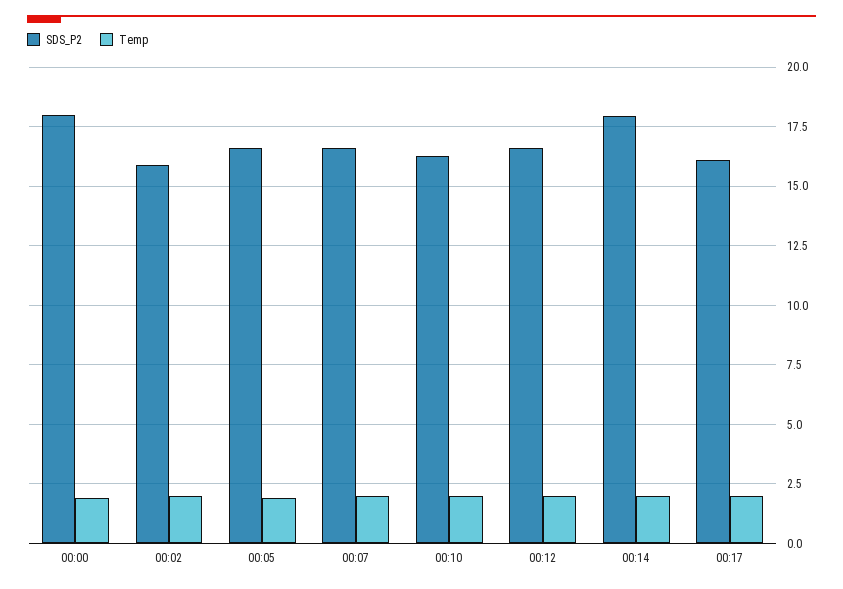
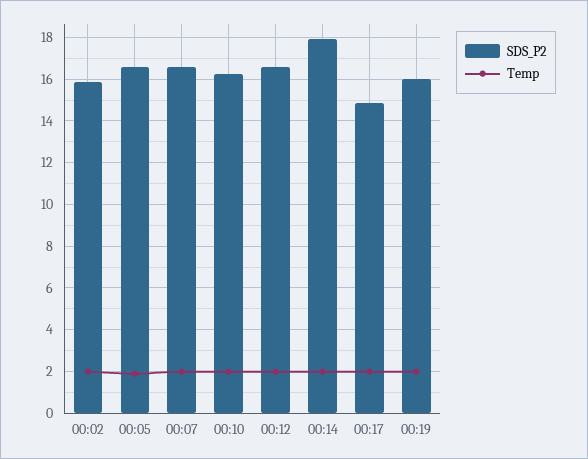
SDS_P2, 00:00: 18 -> none
Temp, 00:00: 2 -> none
SDS_P2, 00:17: 16 -> 15
SDS_P2, 00:19: none -> 16
Temp, 00:19: none -> 2

